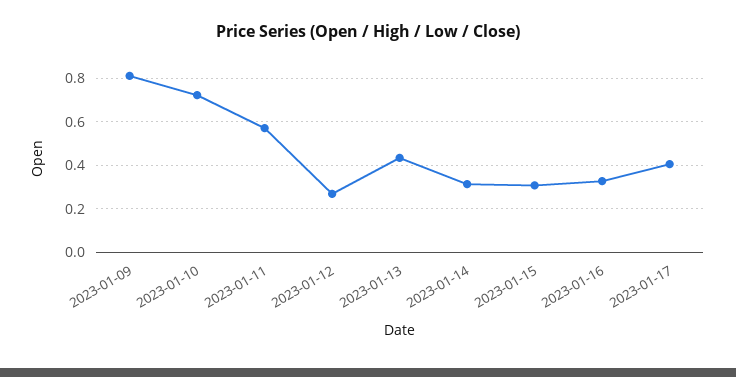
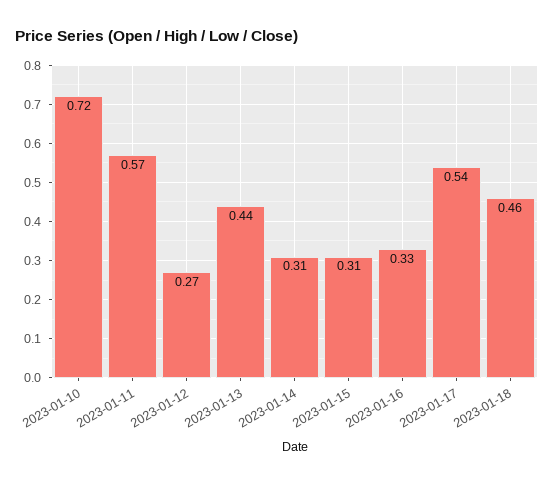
2023-01-09: 0.8 -> none
2023-01-17: 0.4 -> 0.54
2023-01-18: none -> 0.46

